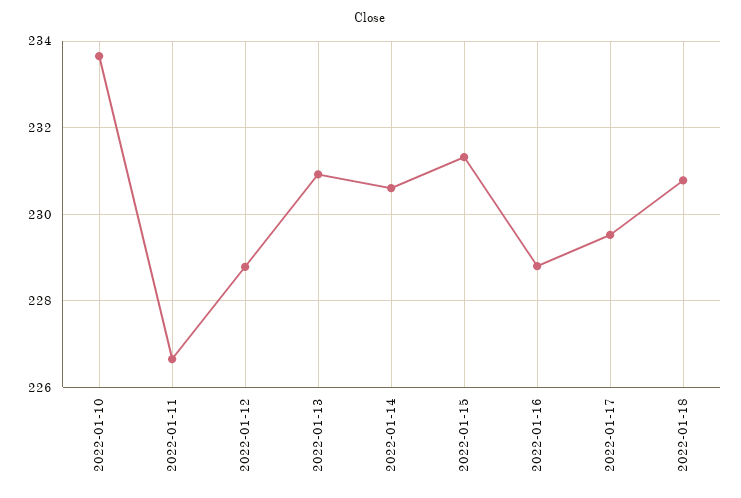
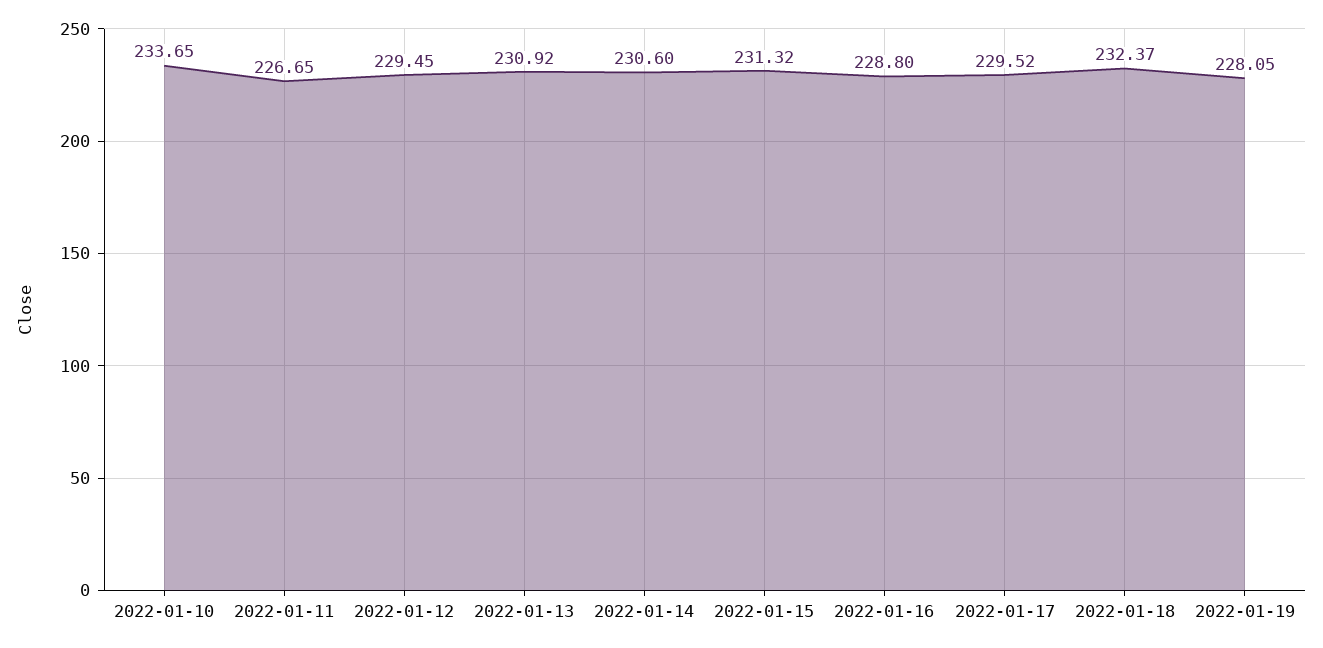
2022-01-12: 228.8 -> 229.45
2022-01-18: 230.8 -> 232.37
2022-01-19: none -> 228.05

